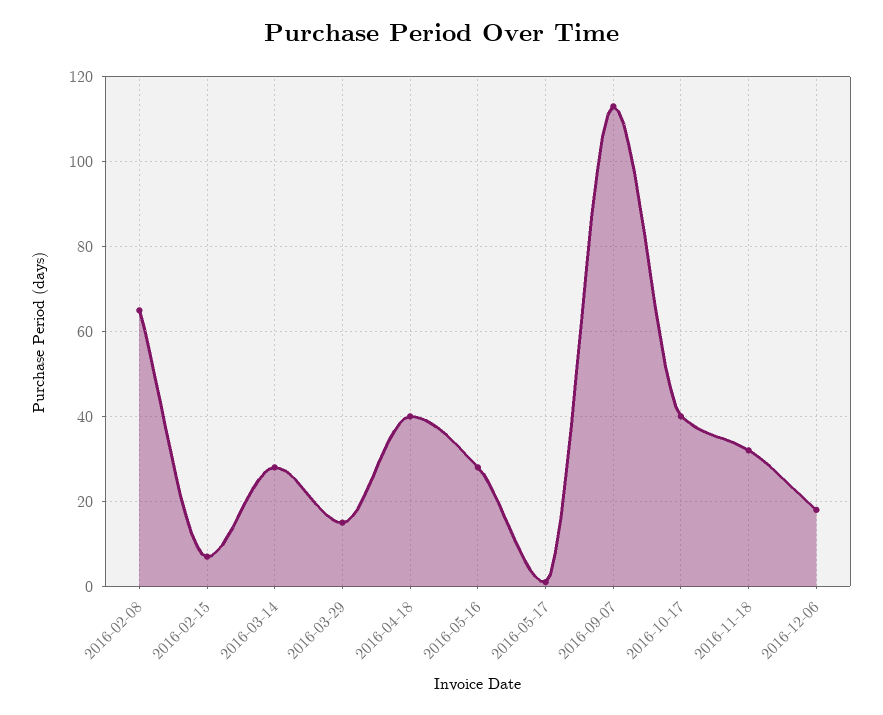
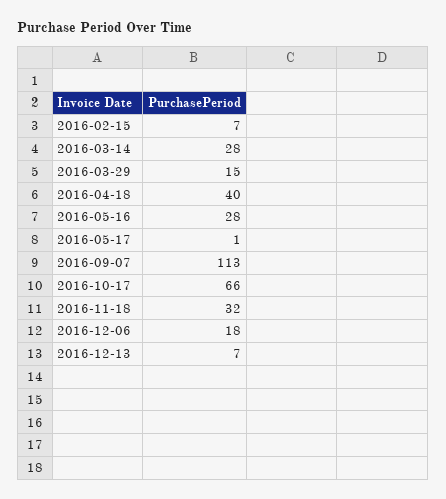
2016-02-08: 65 -> none
2016-10-17: 40 -> 66
2016-12-13: none -> 7

